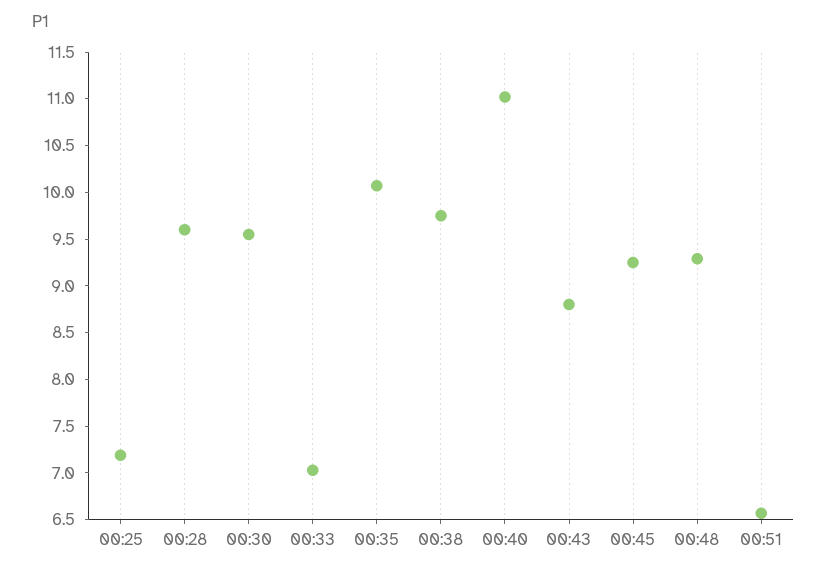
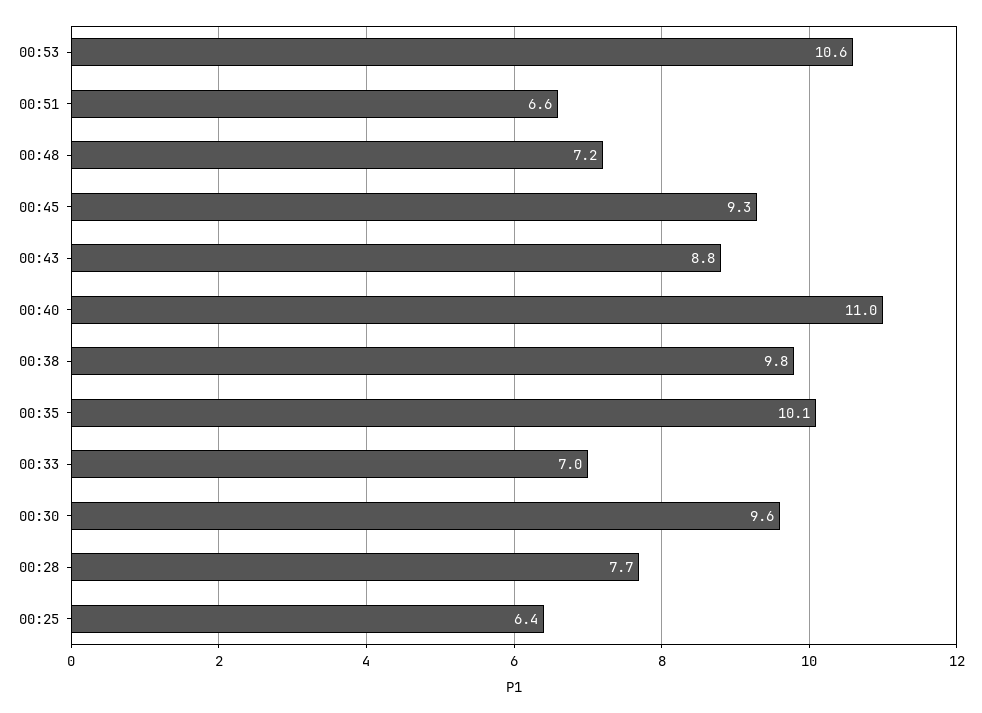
00:25: 7.2 -> 6.4
00:28: 9.6 -> 7.7
00:48: 9.3 -> 7.2
00:53: none -> 10.6

